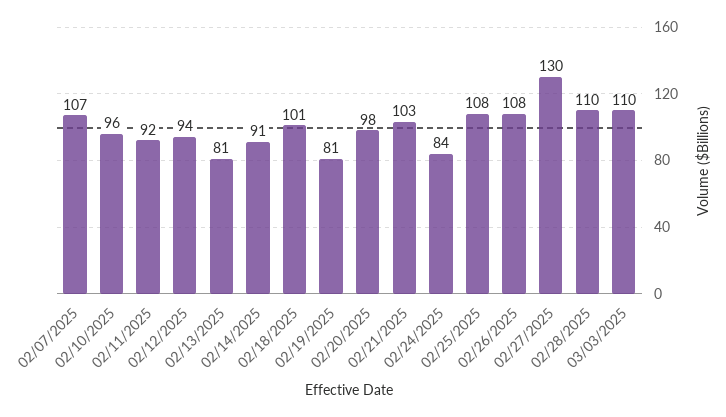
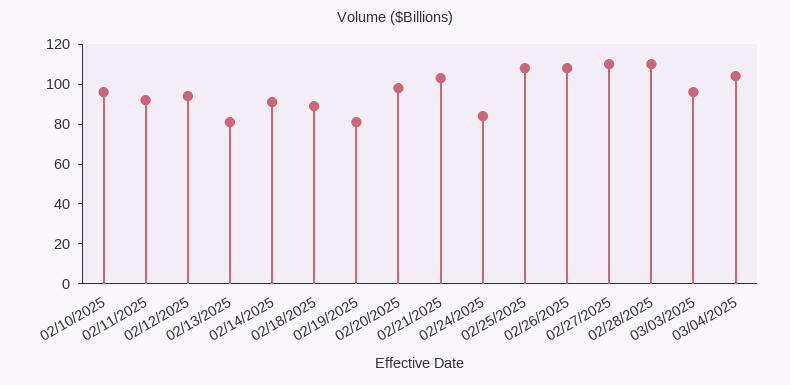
02/07/2025: 107 -> none
02/18/2025: 101 -> 90
02/27/2025: 130 -> 110
03/03/2025: 110 -> 95
03/04/2025: none -> 105

